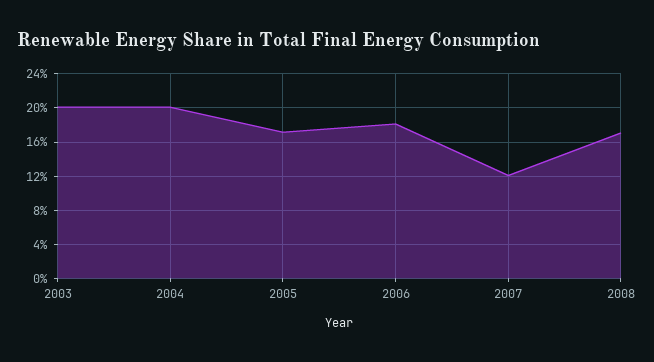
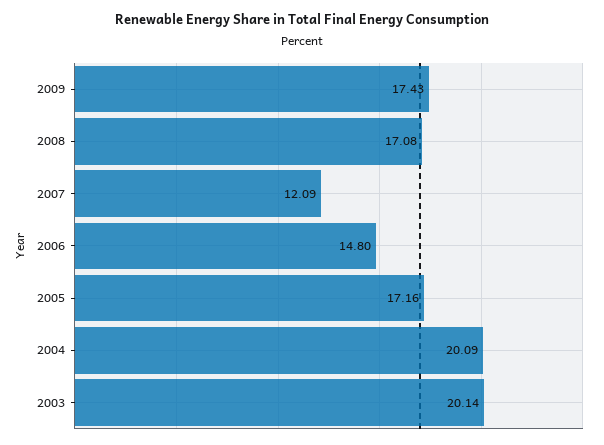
2006: 18 -> 14.8
2009: none -> 17.43

